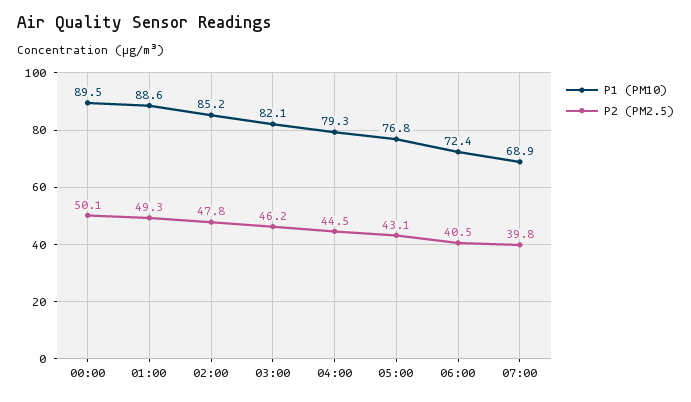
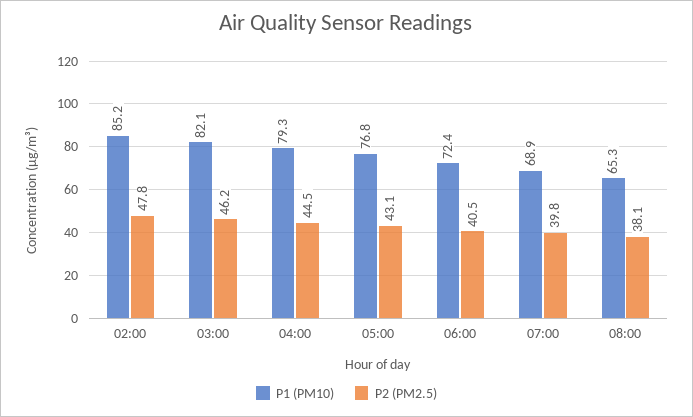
P1 (PM10), 00:00: 89.5 -> none
P2 (PM2.5), 00:00: 50.1 -> none
P1 (PM10), 01:00: 88.6 -> none
P2 (PM2.5), 01:00: 49.3 -> none
P1 (PM10), 08:00: none -> 65.3
P2 (PM2.5), 08:00: none -> 38.1

